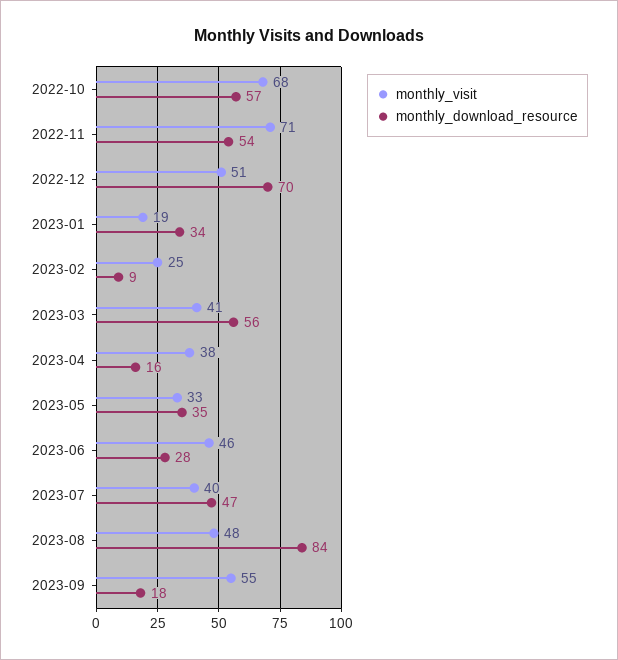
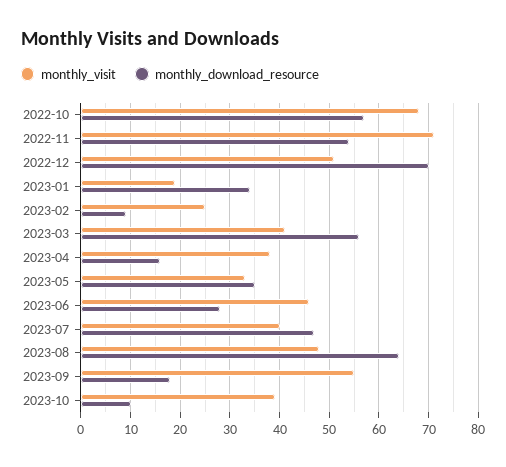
monthly_download_resource, 2023-08: 84 -> 65
monthly_visit, 2023-10: none -> 40
monthly_download_resource, 2023-10: none -> 10

